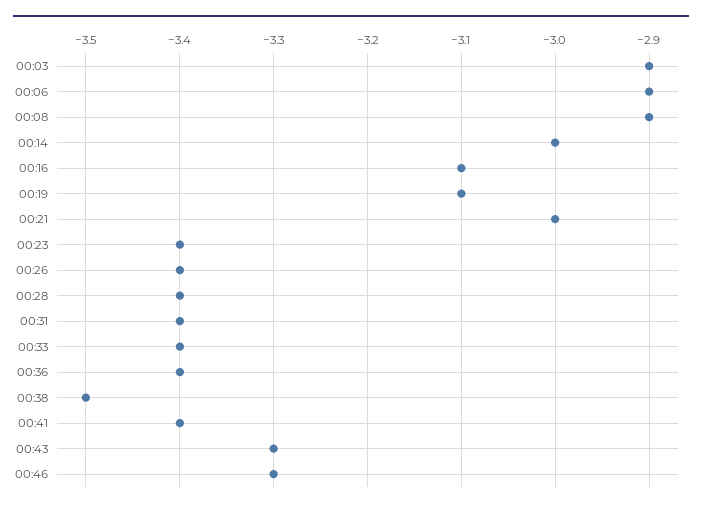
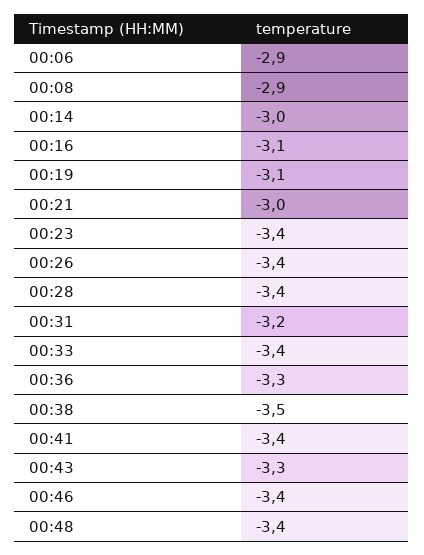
00:03: -2.9 -> none
00:31: -3.4 -> -3.2
00:36: -3.4 -> -3.3
00:46: -3.3 -> -3.4
00:48: none -> -3.4

